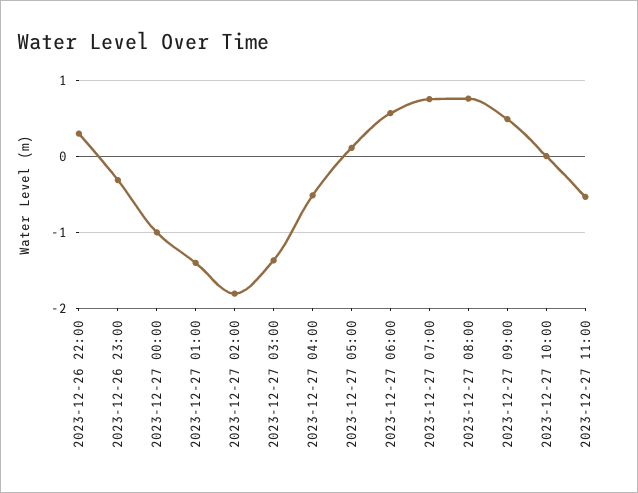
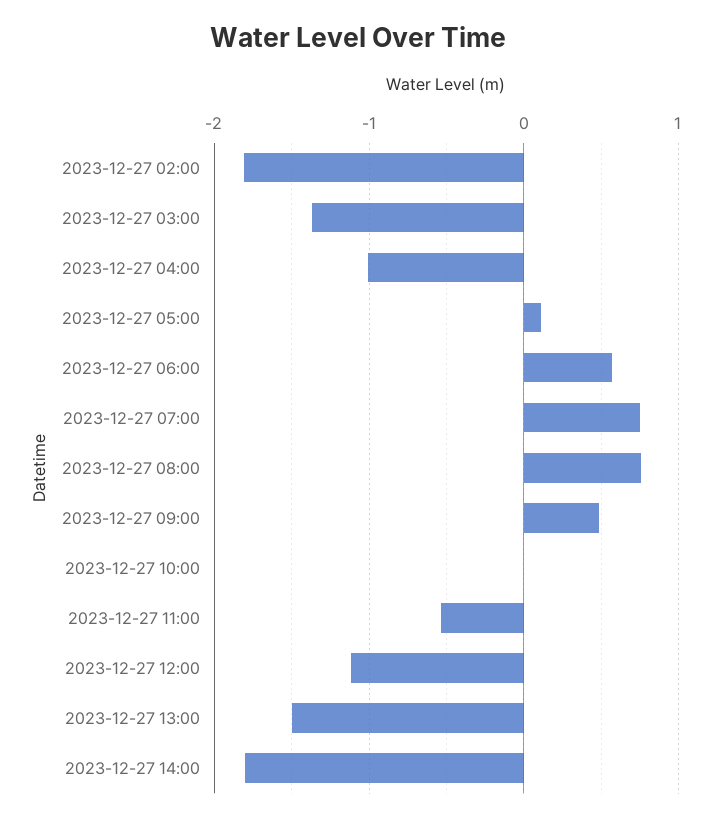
2023-12-26 22:00: 0.3 -> none
2023-12-26 23:00: -0.3 -> none
2023-12-27 00:00: -1 -> none
2023-12-27 01:00: -1.4 -> none
2023-12-27 04:00: -0.5 -> -1
2023-12-27 12:00: none -> -1.1
2023-12-27 13:00: none -> -1.5
2023-12-27 14:00: none -> -1.8

